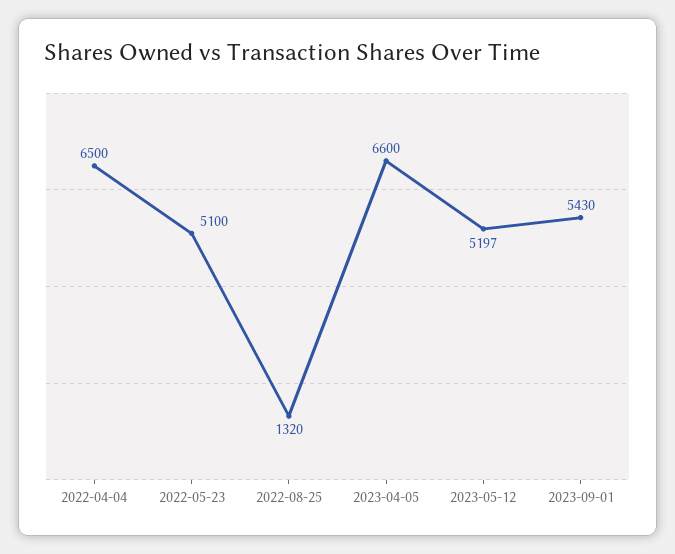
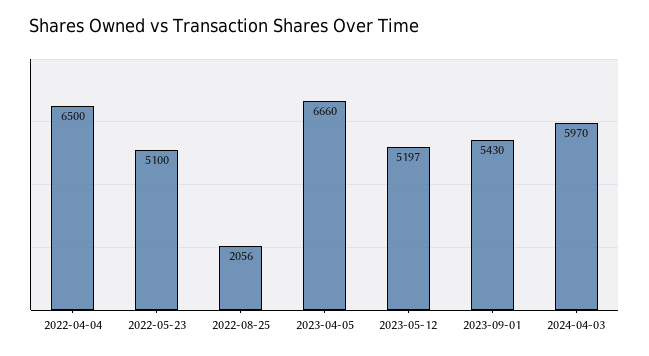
2022-08-25: 1320 -> 2056
2023-04-05: 6600 -> 6660
2024-04-03: none -> 5970

